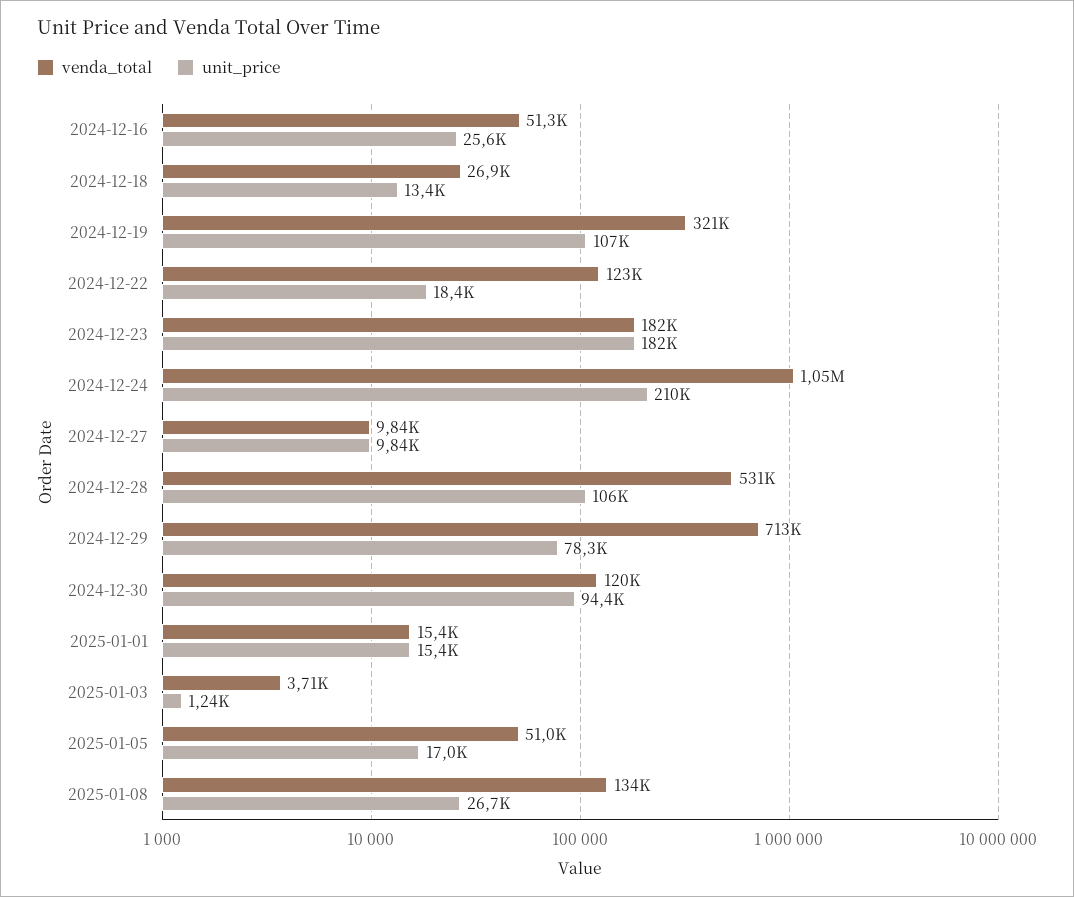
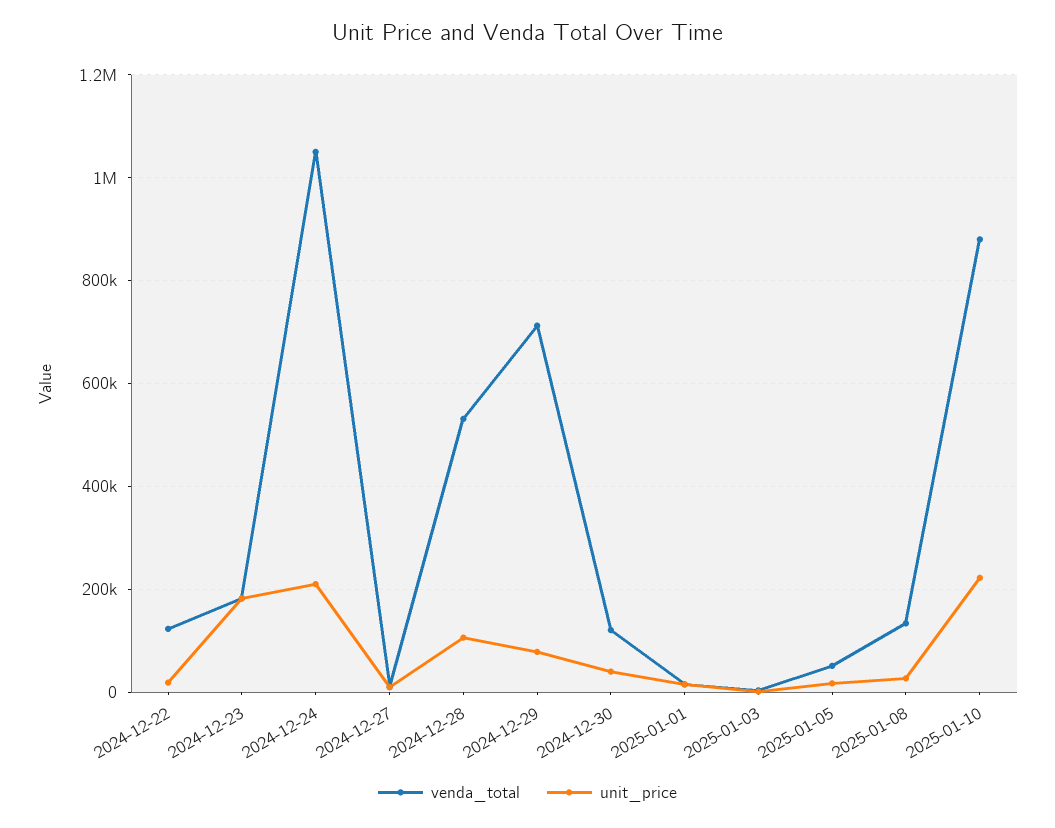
venda_total, 2024-12-16: 51300 -> none
unit_price, 2024-12-16: 25600 -> none
venda_total, 2024-12-18: 26900 -> none
unit_price, 2024-12-18: 13400 -> none
venda_total, 2024-12-19: 321000 -> none
unit_price, 2024-12-19: 107000 -> none
unit_price, 2024-12-30: 94400 -> 40000
venda_total, 2025-01-10: none -> 880000
unit_price, 2025-01-10: none -> 220000

